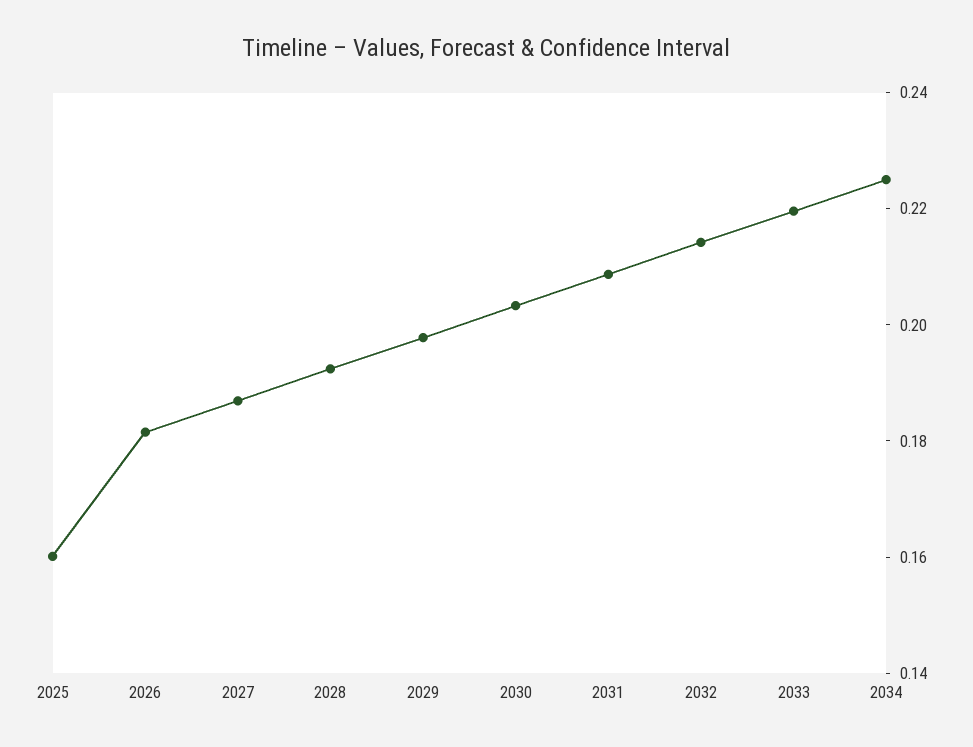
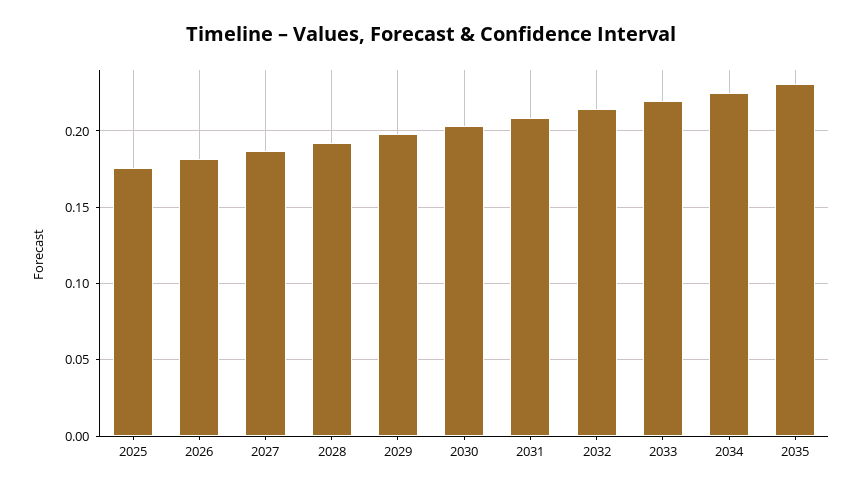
2025: 0.16 -> 0.175
2035: none -> 0.23

